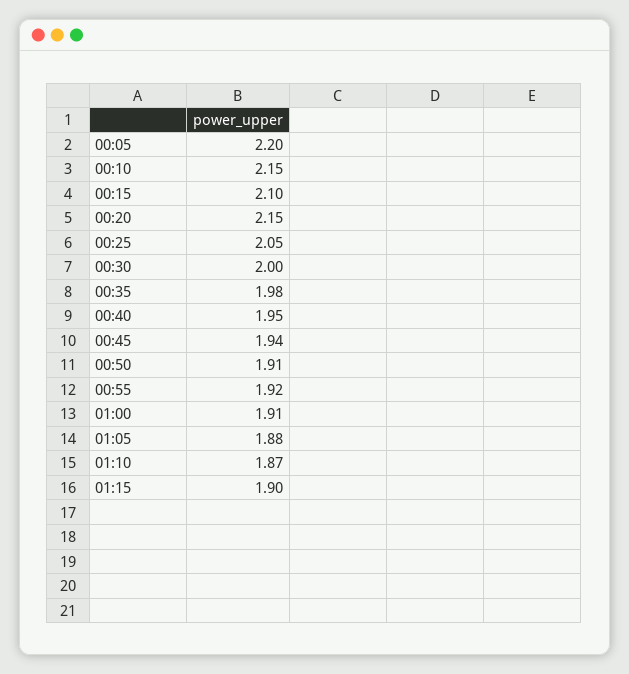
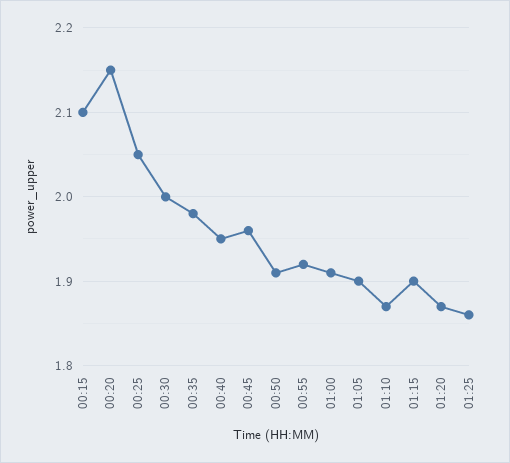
00:05: 2.2 -> none
00:10: 2.15 -> none
00:45: 1.94 -> 1.96
01:05: 1.88 -> 1.9
01:20: none -> 1.87
01:25: none -> 1.86

